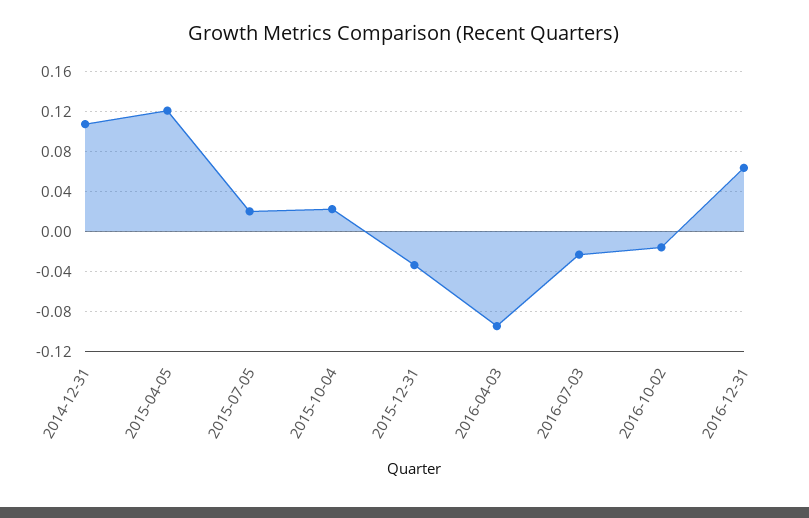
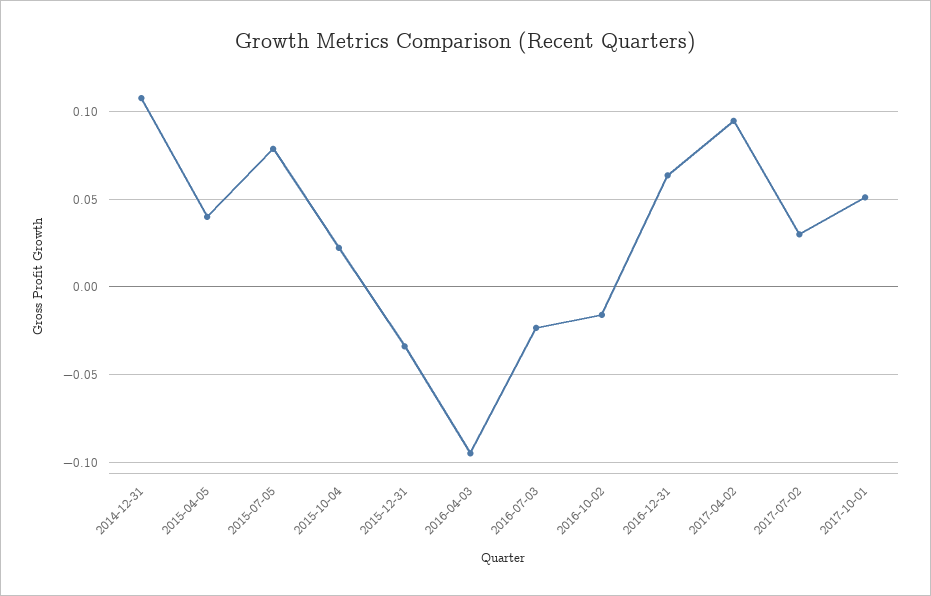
2015-04-05: 0.12 -> 0.04
2015-07-05: 0.02 -> 0.08
2017-04-02: none -> 0.095
2017-07-02: none -> 0.03
2017-10-01: none -> 0.05

